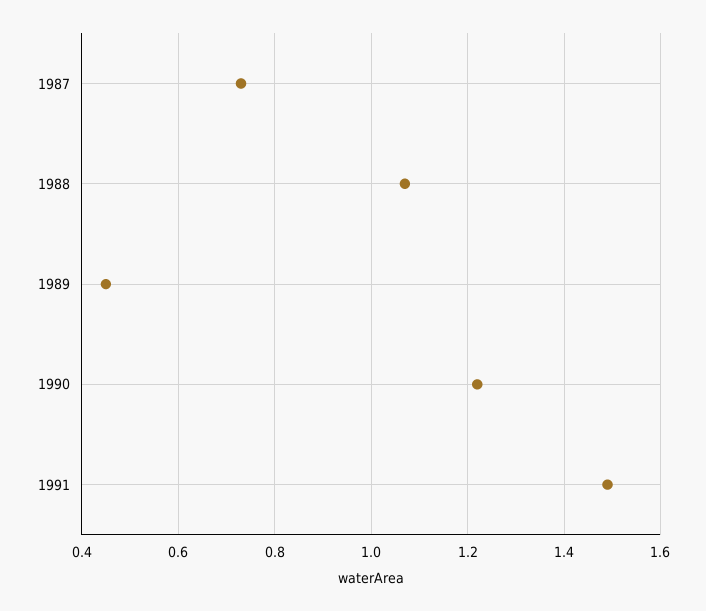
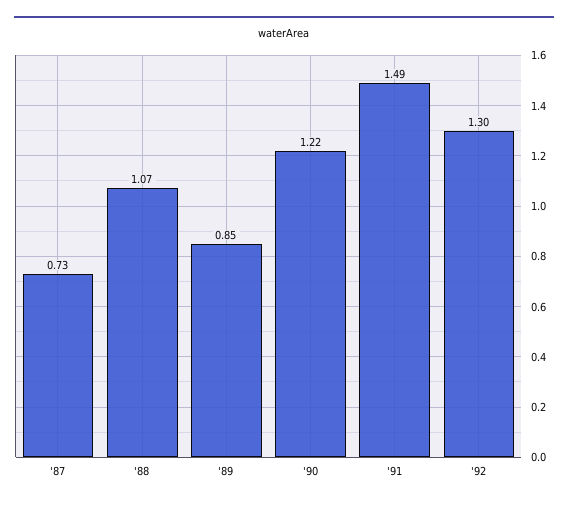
1989: 0.45 -> 0.85
'92: none -> 1.3

